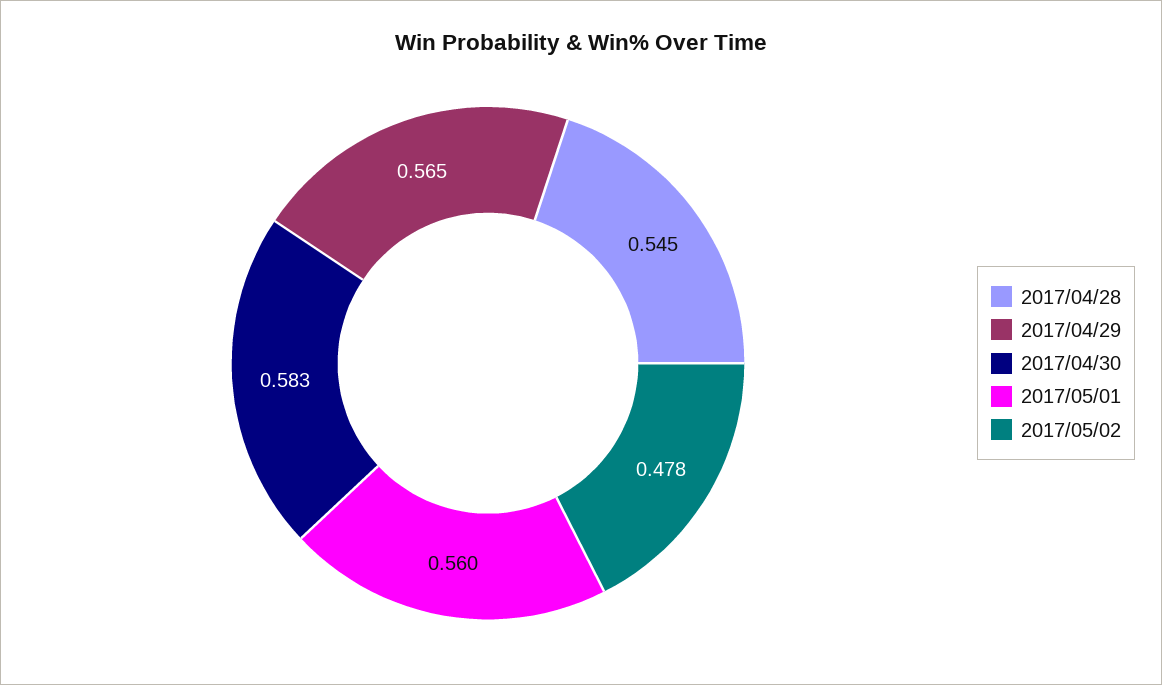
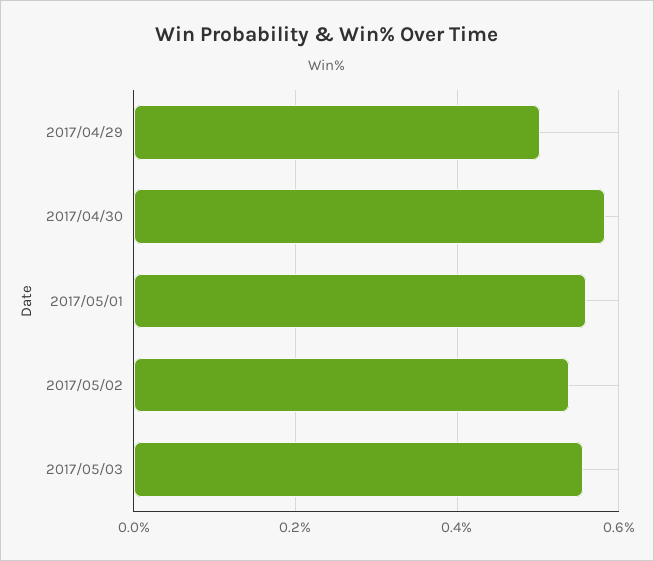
2017/04/28: 0.545 -> none
2017/04/29: 0.565 -> 0.5
2017/05/02: 0.478 -> 0.54
2017/05/03: none -> 0.56

